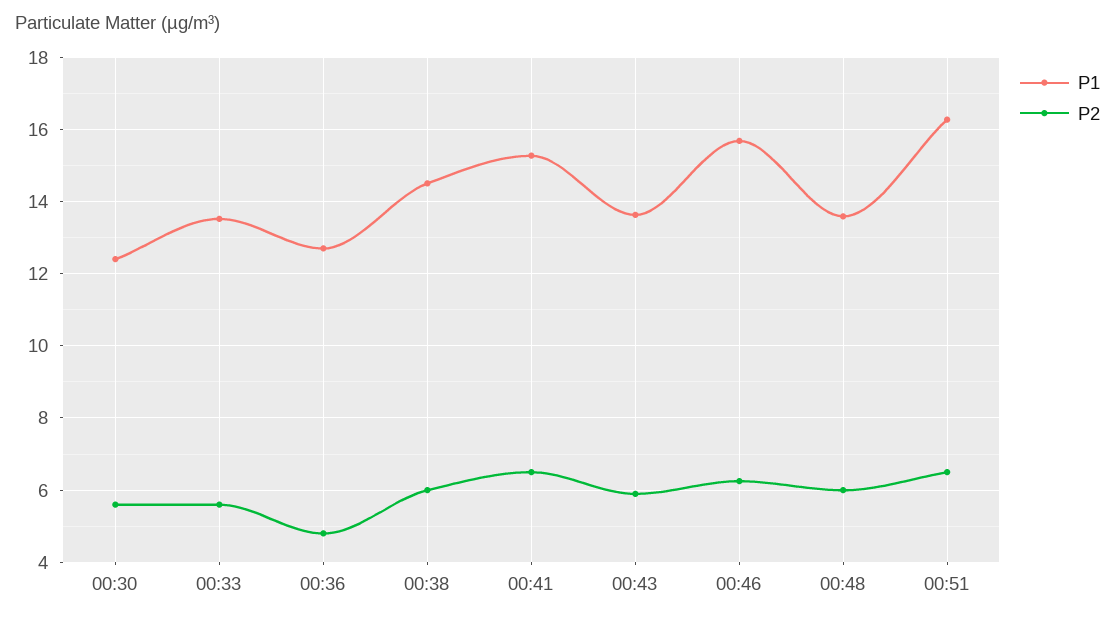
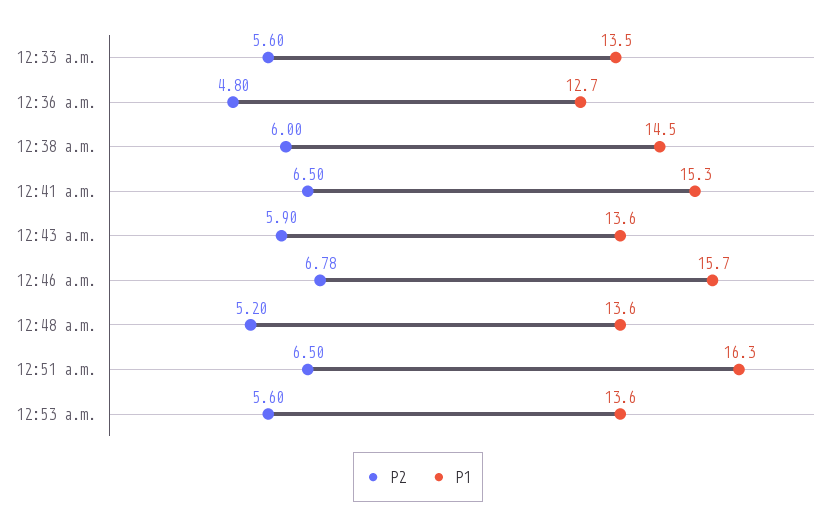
P1, 00:30: 12.4 -> none
P2, 00:30: 5.6 -> none
P2, 00:46: 6.2 -> 6.78
P2, 00:48: 6 -> 5.2
P2, 12:53 a.m.: none -> 5.6
P1, 12:53 a.m.: none -> 13.6

